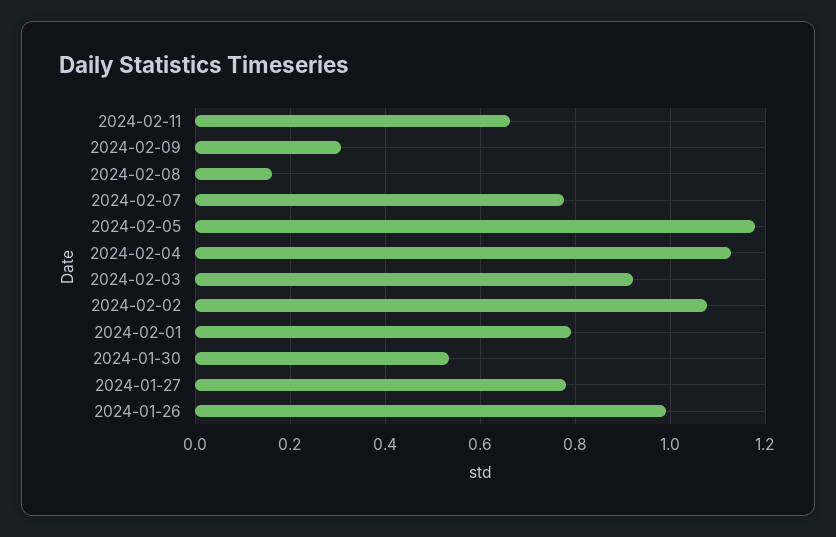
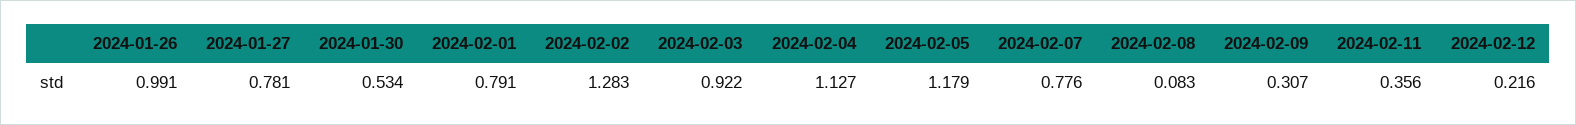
2024-02-11: 0.66 -> 0.356
2024-02-08: 0.16 -> 0.083
2024-02-02: 1.08 -> 1.283
2024-02-12: none -> 0.216

